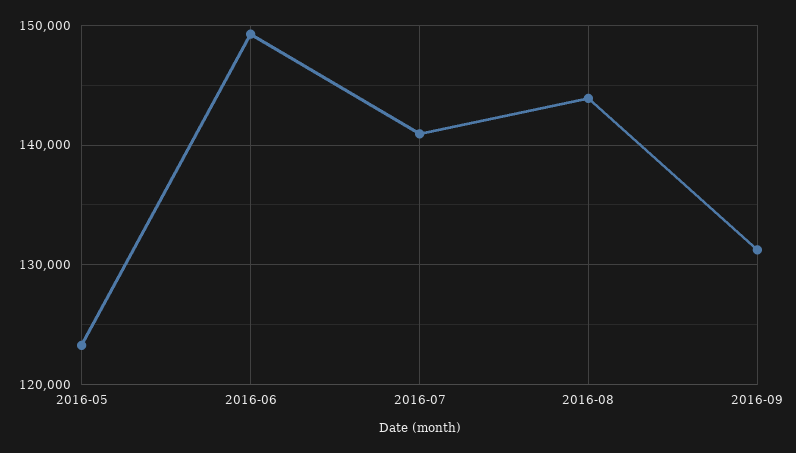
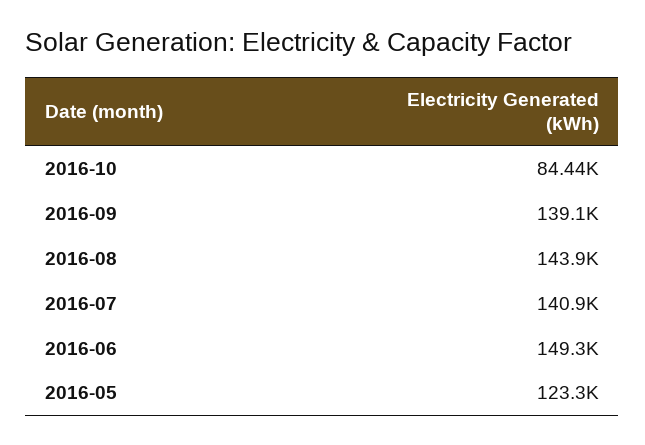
2016-09: 131000 -> 139100
2016-10: none -> 84440

